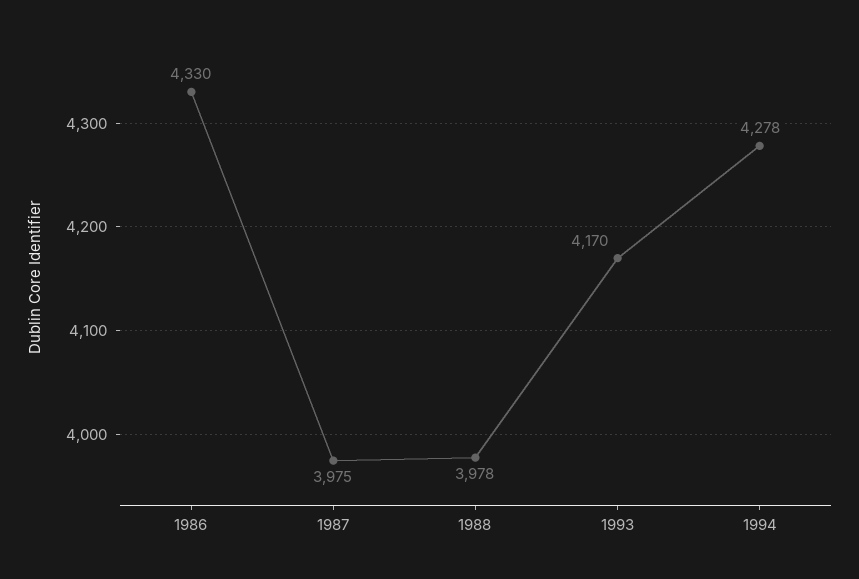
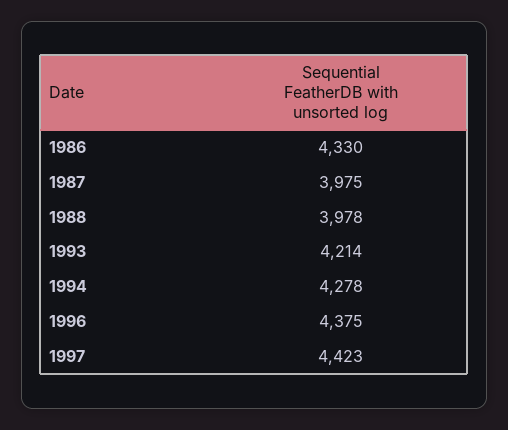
1993: 4170 -> 4214
1996: none -> 4375
1997: none -> 4423

